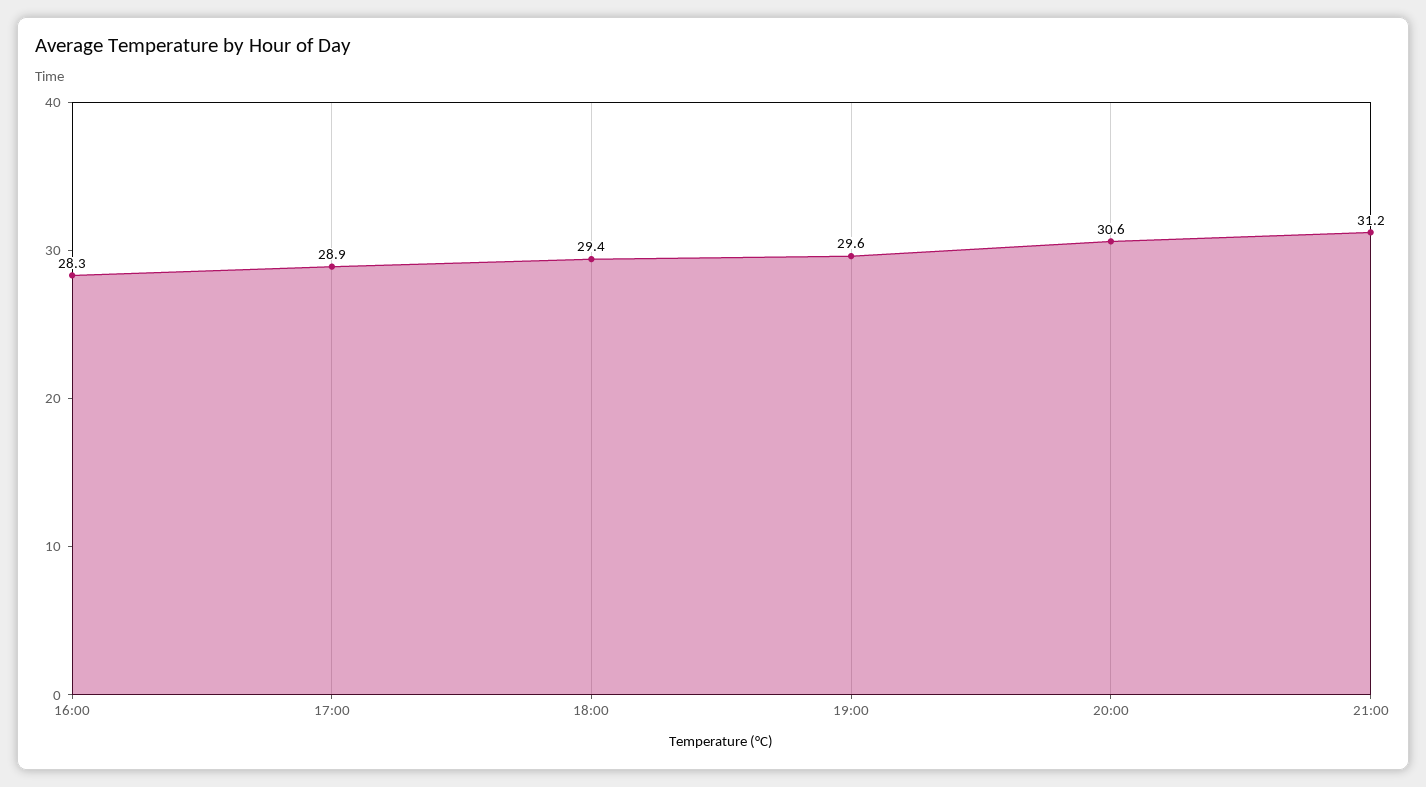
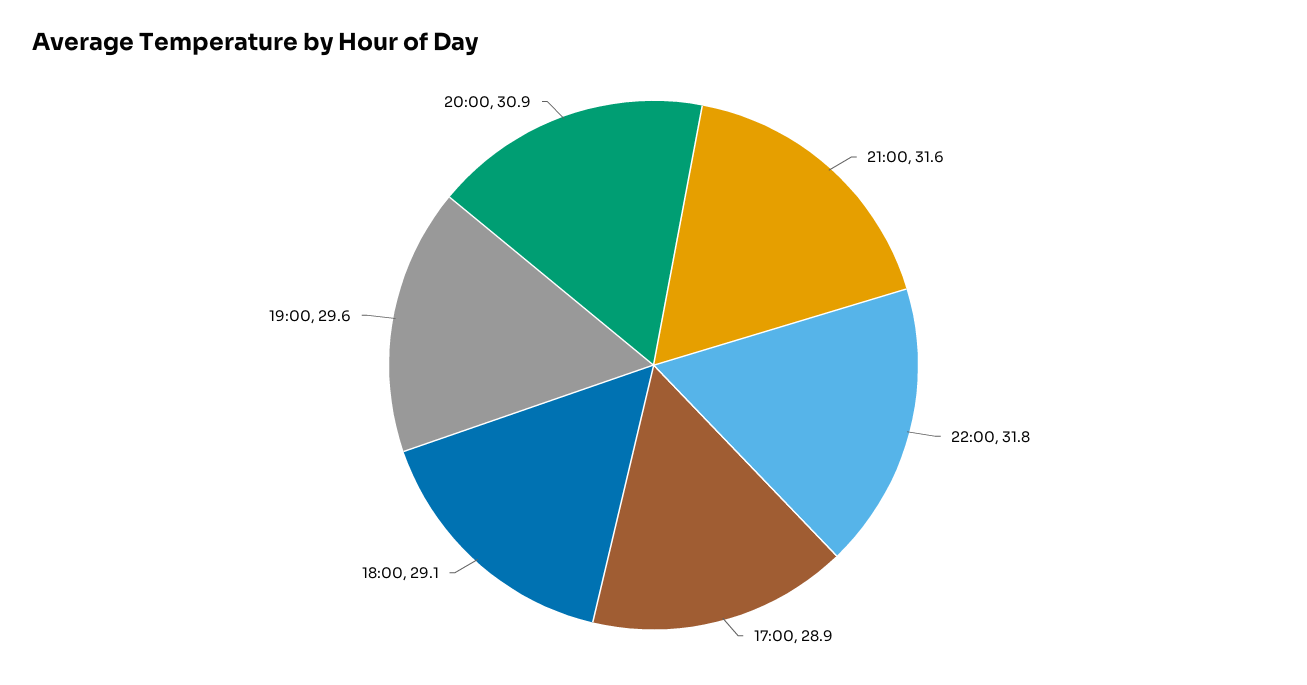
16:00: 28.3 -> none
18:00: 29.4 -> 29.1
20:00: 30.6 -> 30.9
21:00: 31.2 -> 31.6
22:00: none -> 31.8

